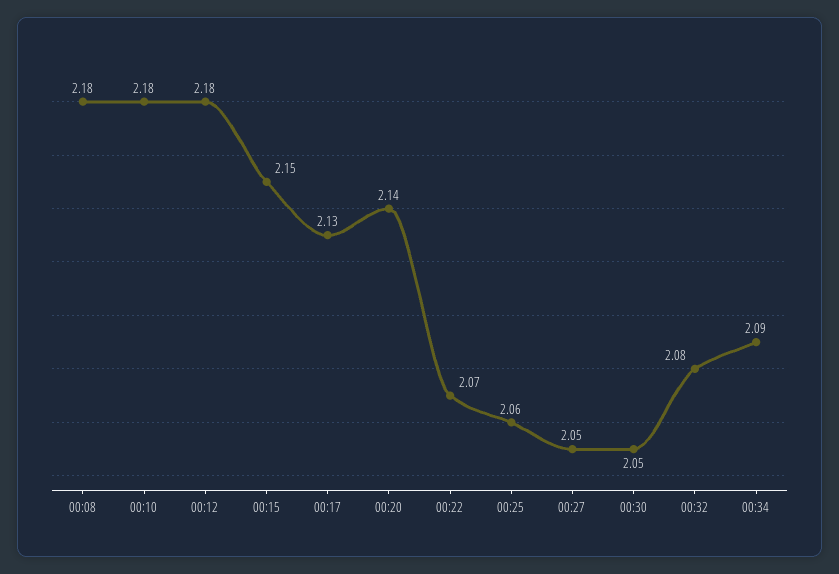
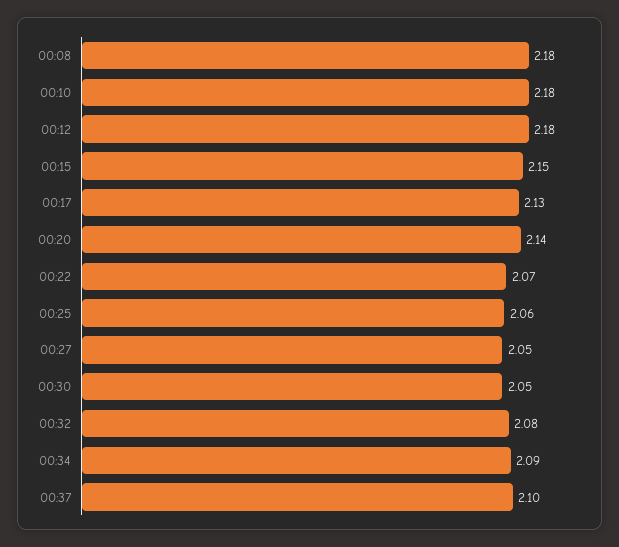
00:37: none -> 2.1

